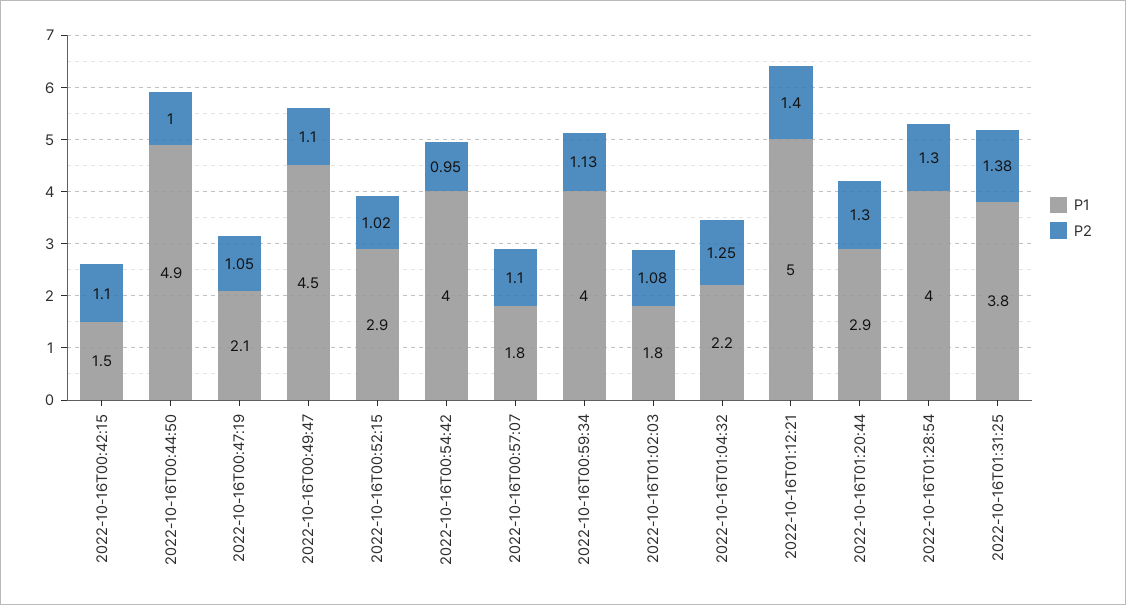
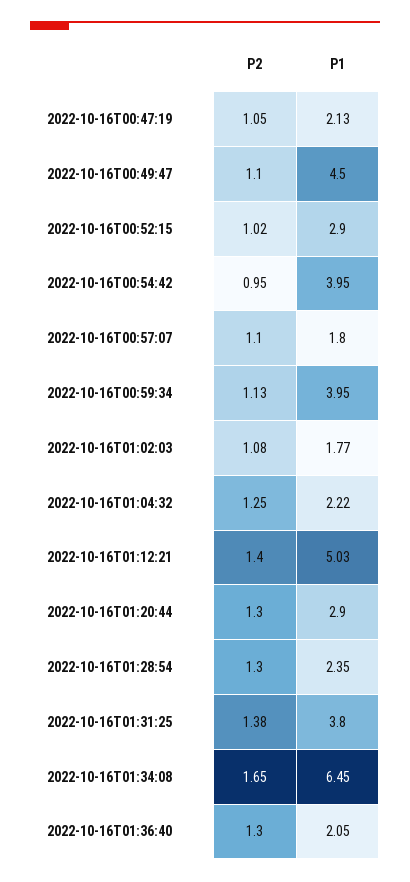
P1, 2022-10-16T00:42:15: 1.5 -> none
P2, 2022-10-16T00:42:15: 1.1 -> none
P1, 2022-10-16T00:44:50: 4.9 -> none
P2, 2022-10-16T00:44:50: 1 -> none
P1, 2022-10-16T01:28:54: 4 -> 2.35
P2, 2022-10-16T01:34:08: none -> 1.65
P1, 2022-10-16T01:34:08: none -> 6.45
P2, 2022-10-16T01:36:40: none -> 1.3
P1, 2022-10-16T01:36:40: none -> 2.05

